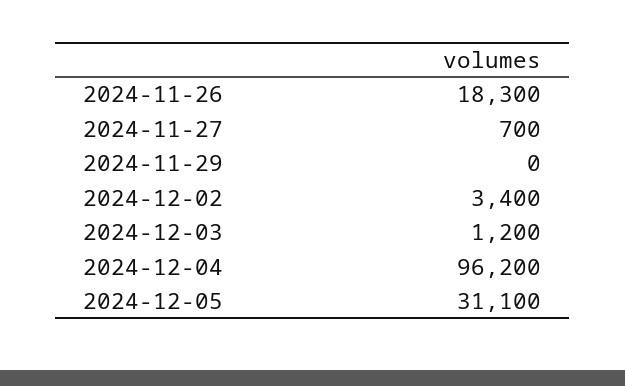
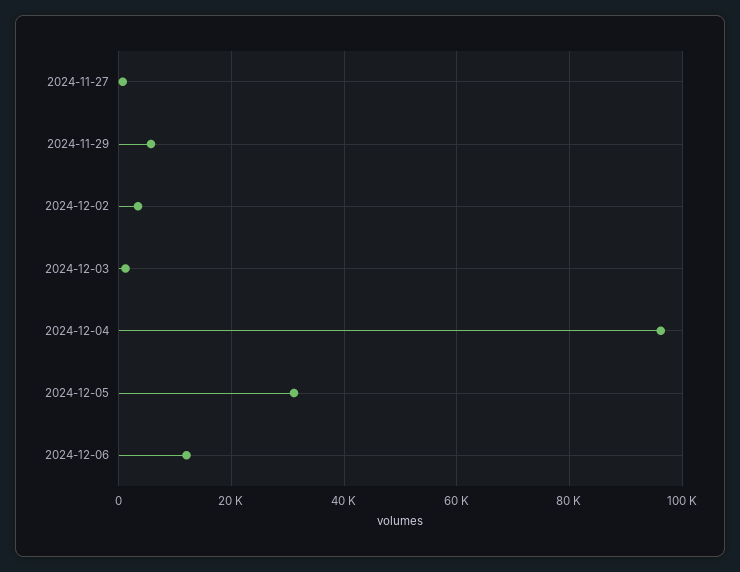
2024-11-26: 18300 -> none
2024-11-29: 0 -> 6000
2024-12-06: none -> 12000

